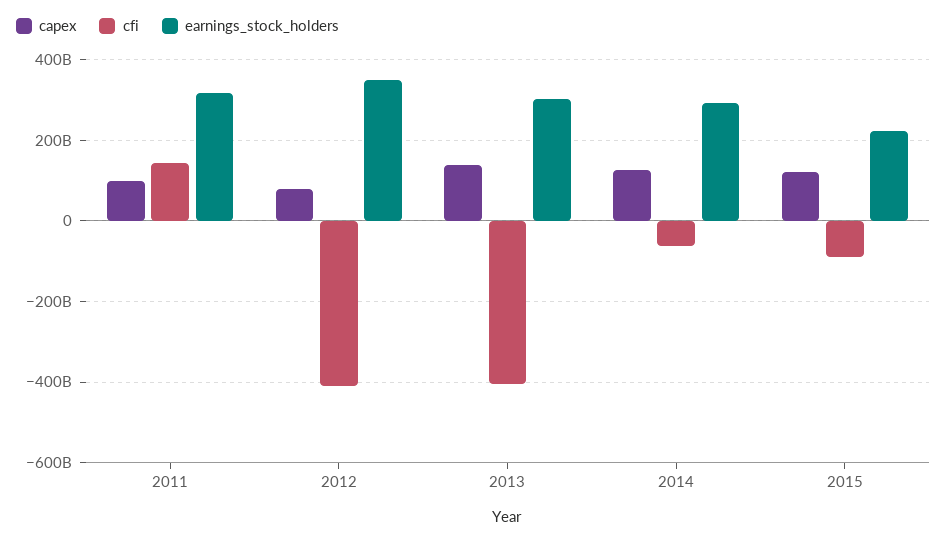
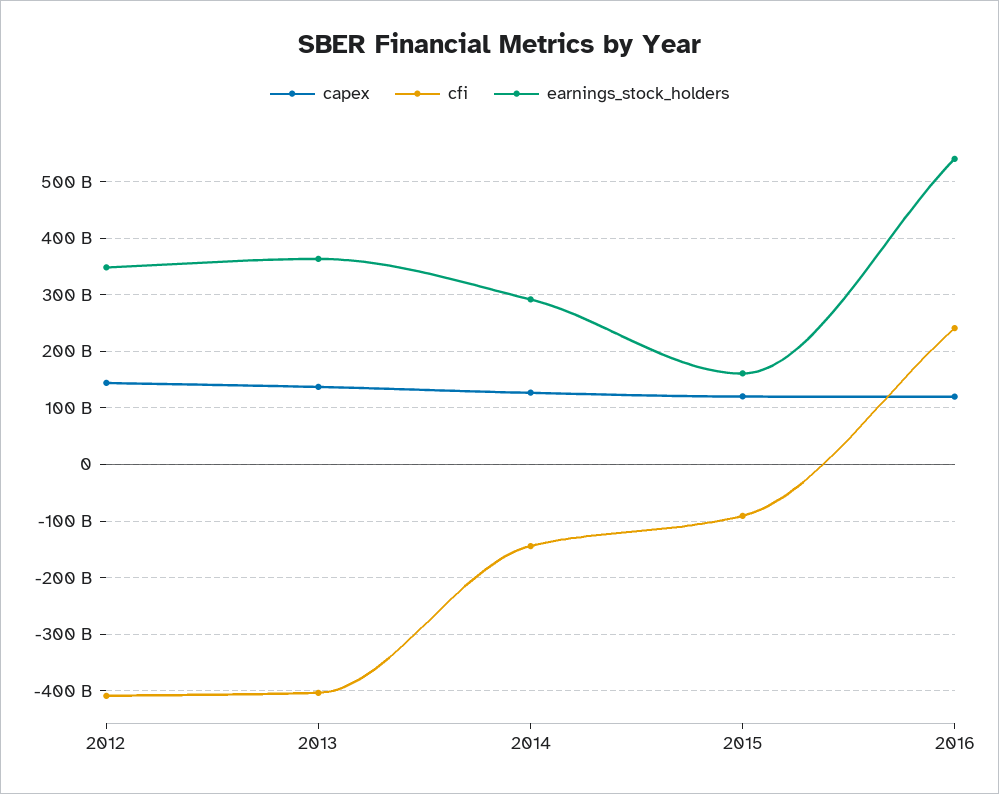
capex, 2011: 100000000000 -> none
cfi, 2011: 140000000000 -> none
earnings_stock_holders, 2011: 320000000000 -> none
capex, 2012: 80000000000 -> 140000000000
earnings_stock_holders, 2013: 300000000000 -> 360000000000
cfi, 2014: -60000000000 -> -140000000000
earnings_stock_holders, 2015: 220000000000 -> 160000000000
capex, 2016: none -> 120000000000
cfi, 2016: none -> 240000000000
earnings_stock_holders, 2016: none -> 540000000000

